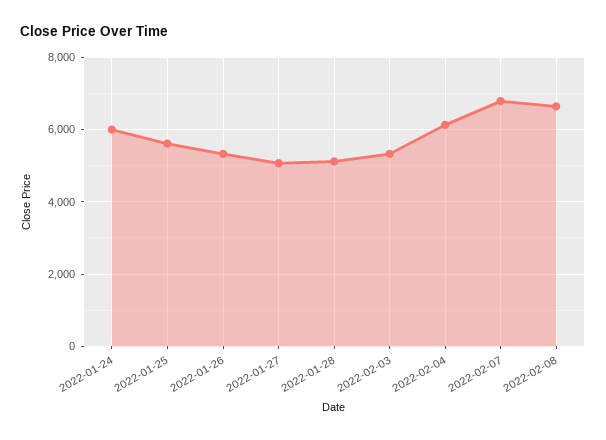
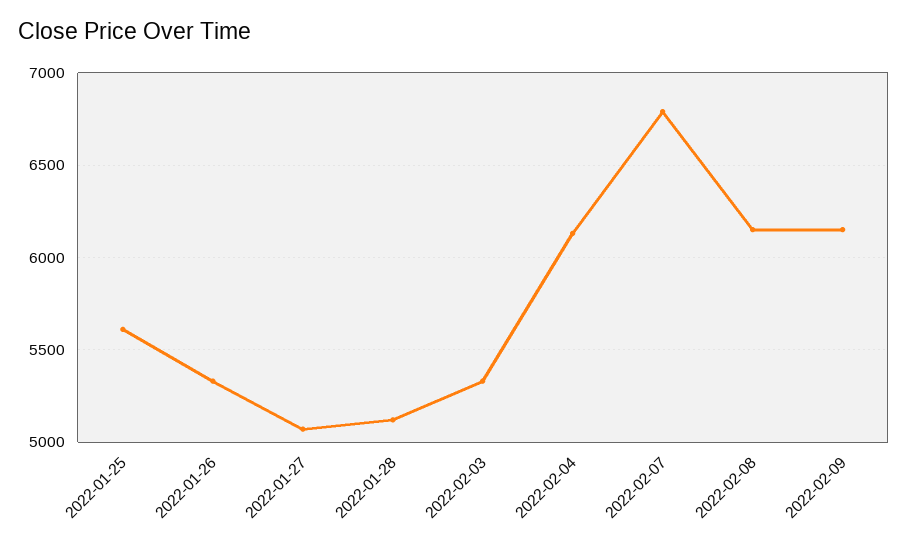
2022-01-24: 6000 -> none
2022-02-08: 6600 -> 6150
2022-02-09: none -> 6150

